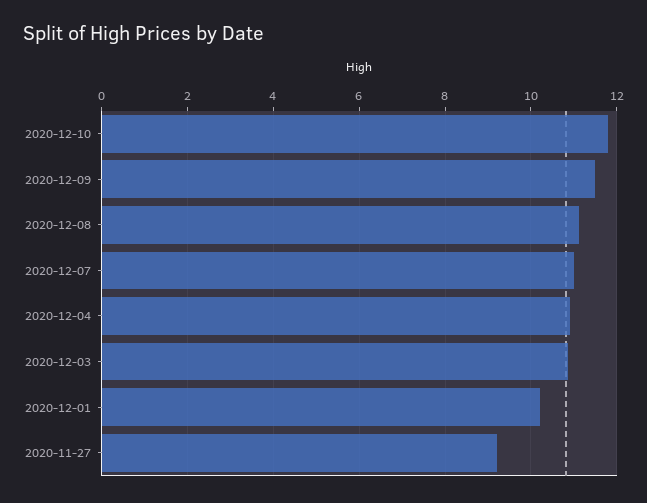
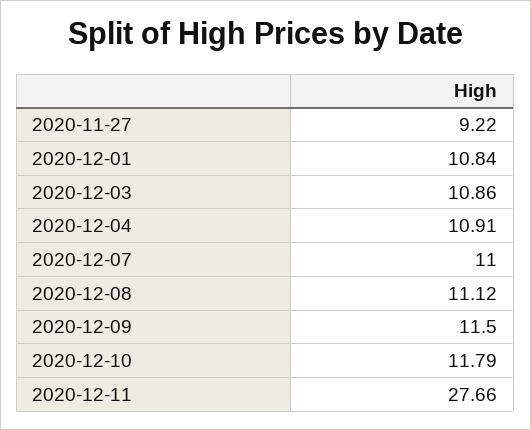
2020-12-01: 10.2 -> 10.84
2020-12-11: none -> 27.66

